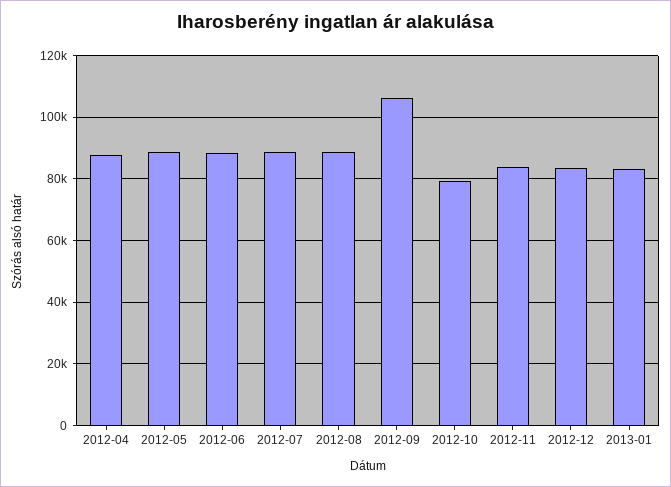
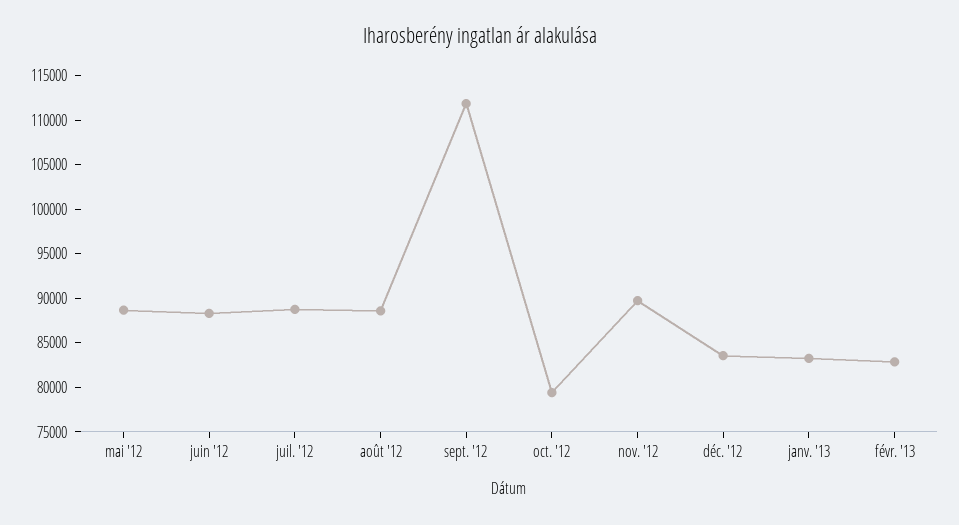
2012-04: 88000 -> none
2012-09: 106000 -> 112000
2012-11: 84000 -> 90000
févr. '13: none -> 83000

